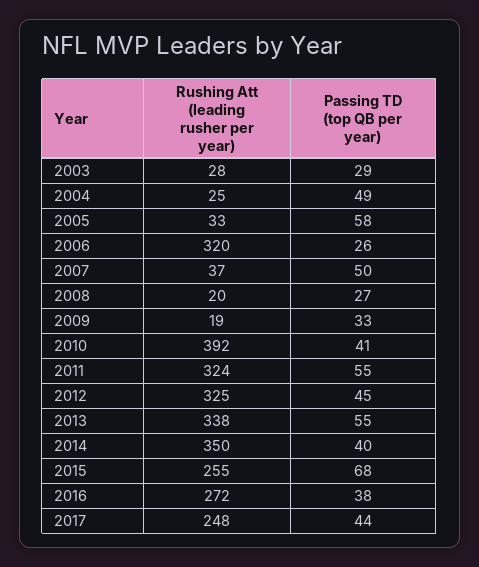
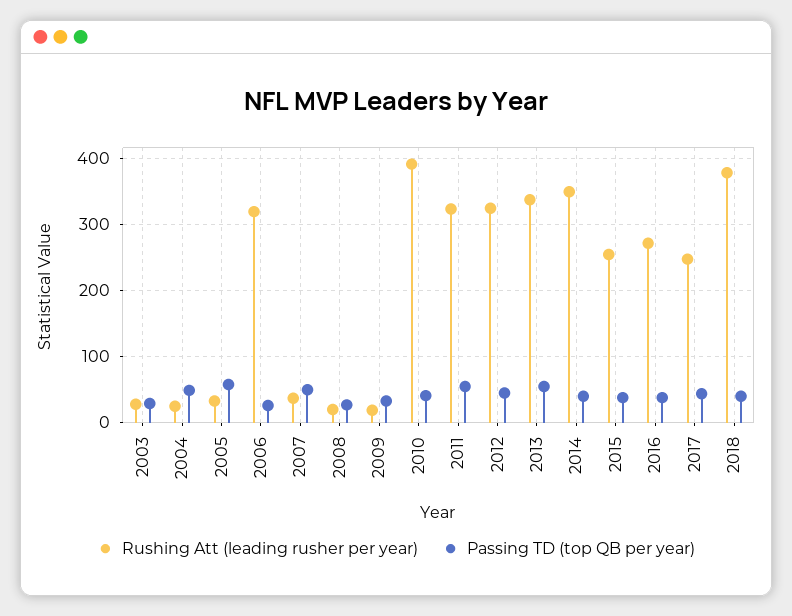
Passing TD (top QB per year), 2015: 68 -> 40
Rushing Att (leading rusher per year), 2018: none -> 380
Passing TD (top QB per year), 2018: none -> 40

